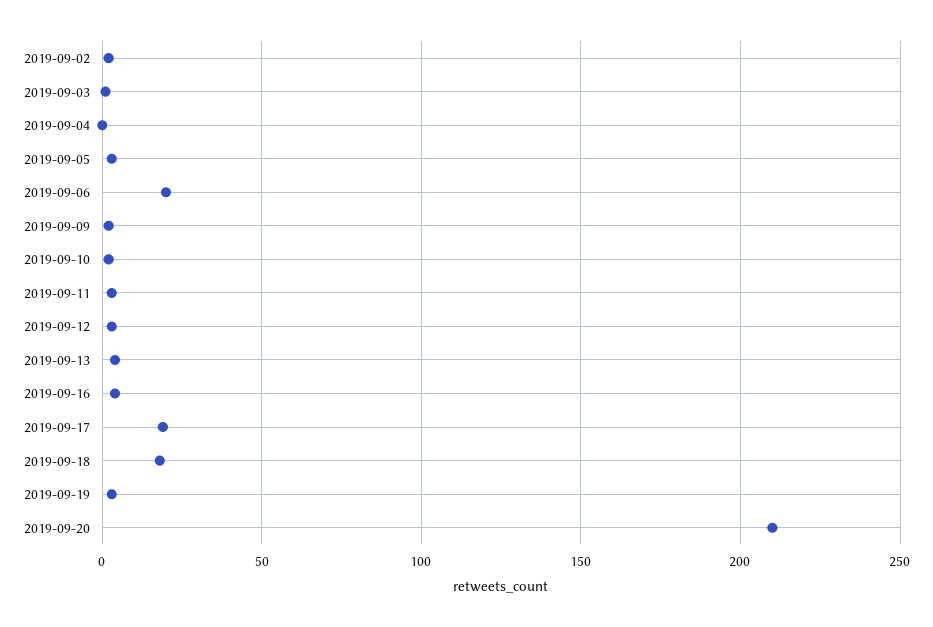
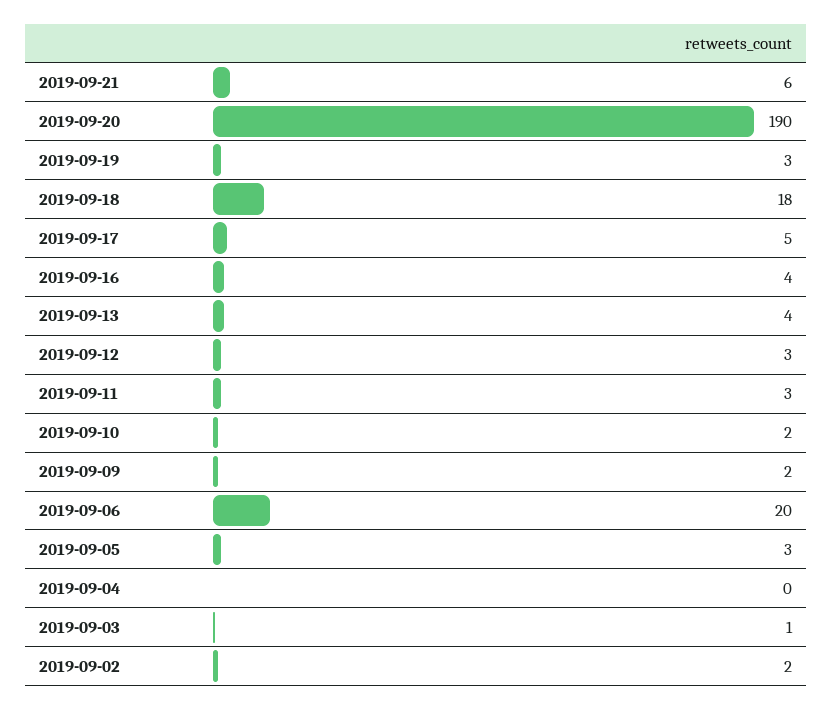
2019-09-17: 20 -> 5
2019-09-20: 210 -> 190
2019-09-21: none -> 6

